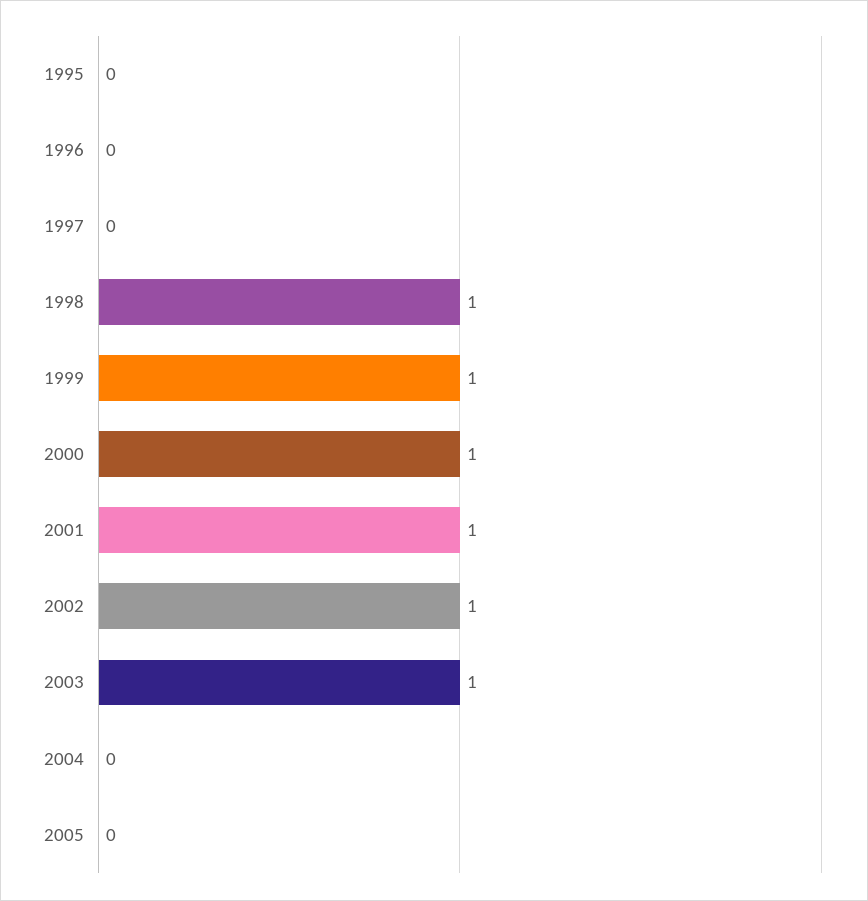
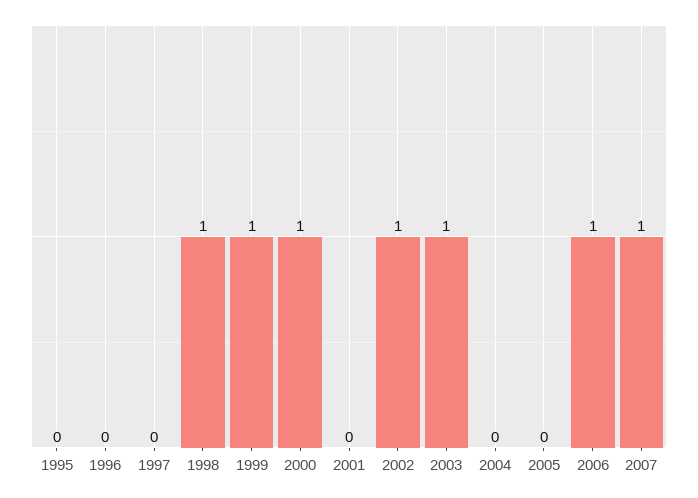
2001: 1 -> 0
2006: none -> 1
2007: none -> 1

